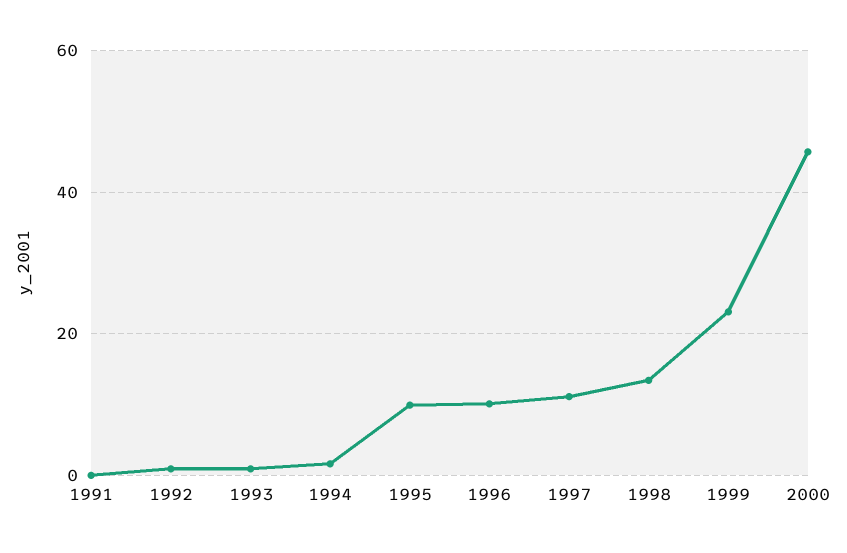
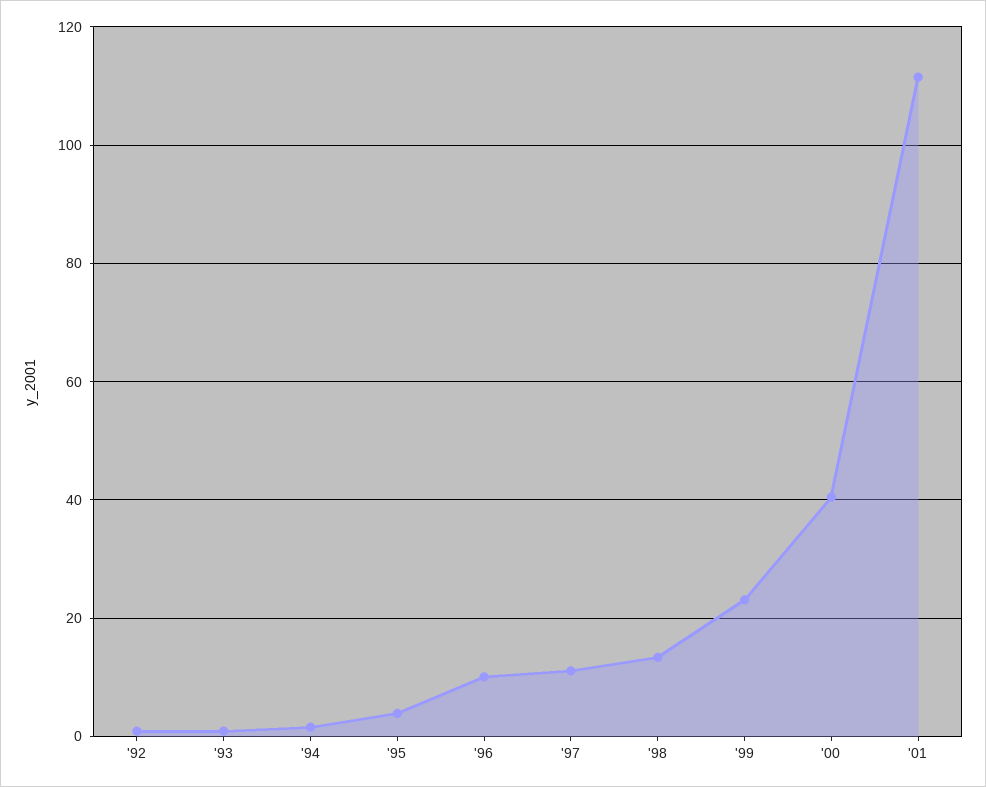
1991: 0 -> none
1995: 10 -> 4
2000: 46 -> 40
'01: none -> 112

